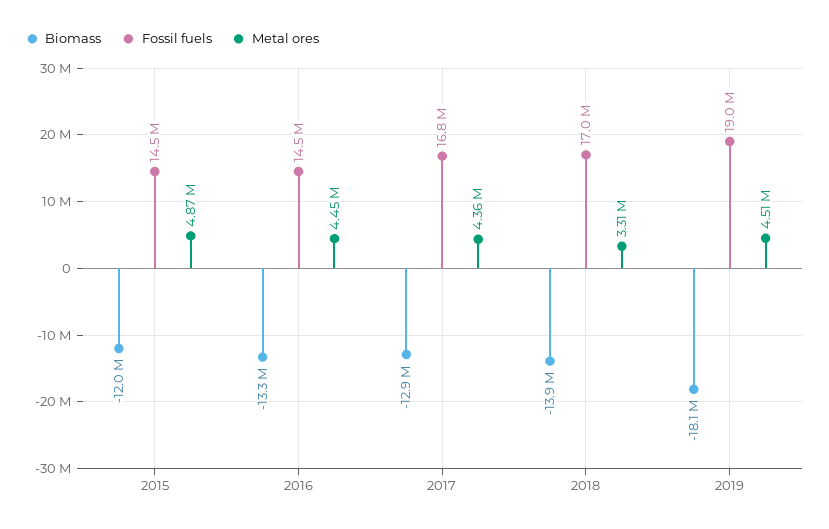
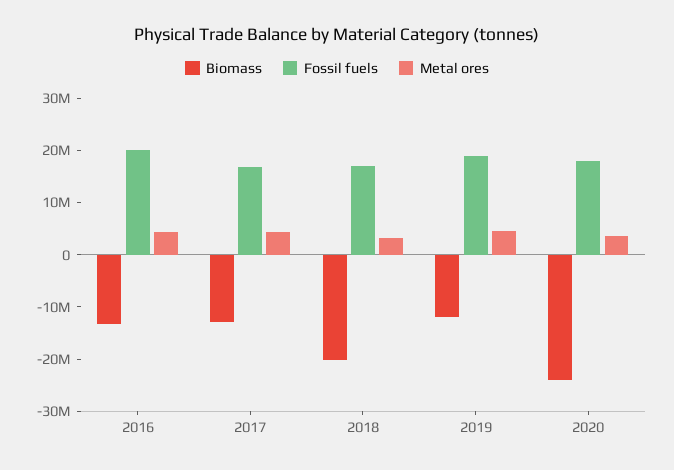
Biomass, 2015: -12000000 -> none
Fossil fuels, 2015: 14500000 -> none
Metal ores, 2015: 4870000 -> none
Fossil fuels, 2016: 14500000 -> 20000000
Biomass, 2018: -13900000 -> -20000000
Biomass, 2019: -18100000 -> -12000000
Biomass, 2020: none -> -24000000
Fossil fuels, 2020: none -> 18000000
Metal ores, 2020: none -> 4000000

